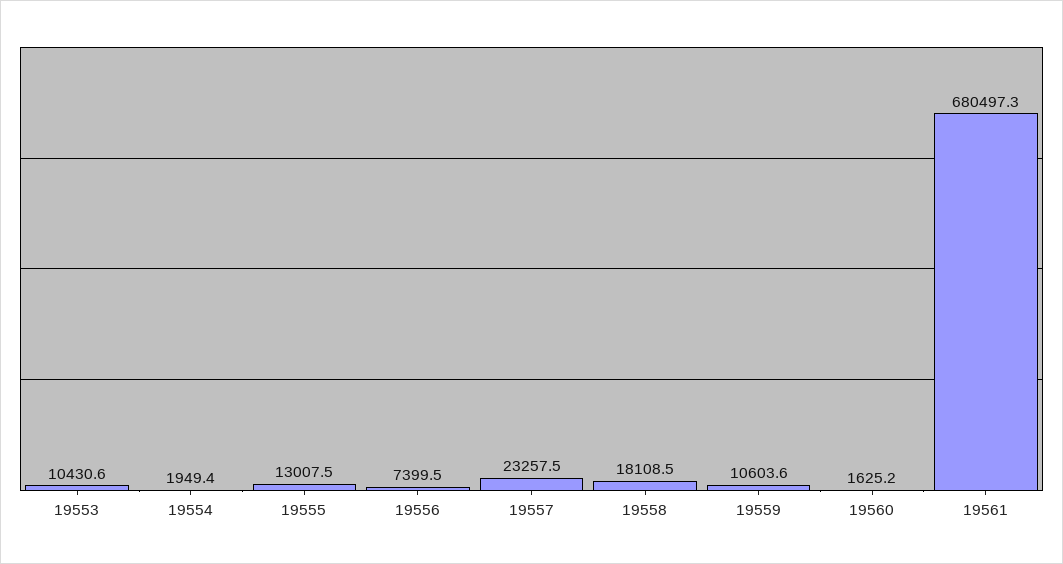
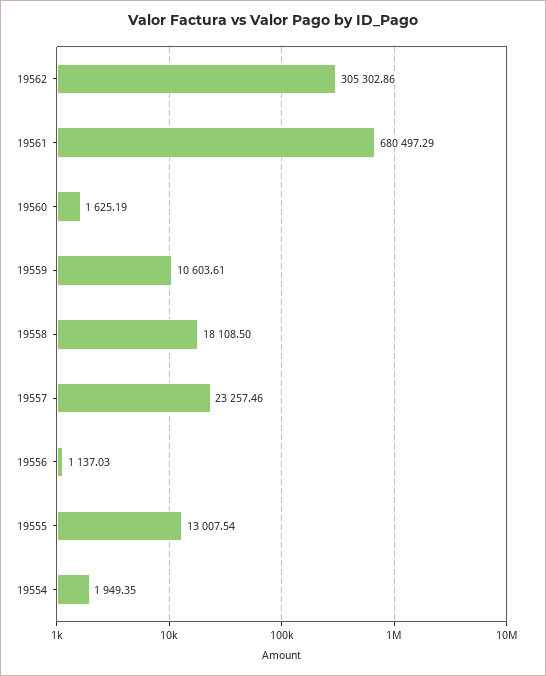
19553: 10430.6 -> none
19556: 7399.5 -> 1137.03
19562: none -> 305302.86

